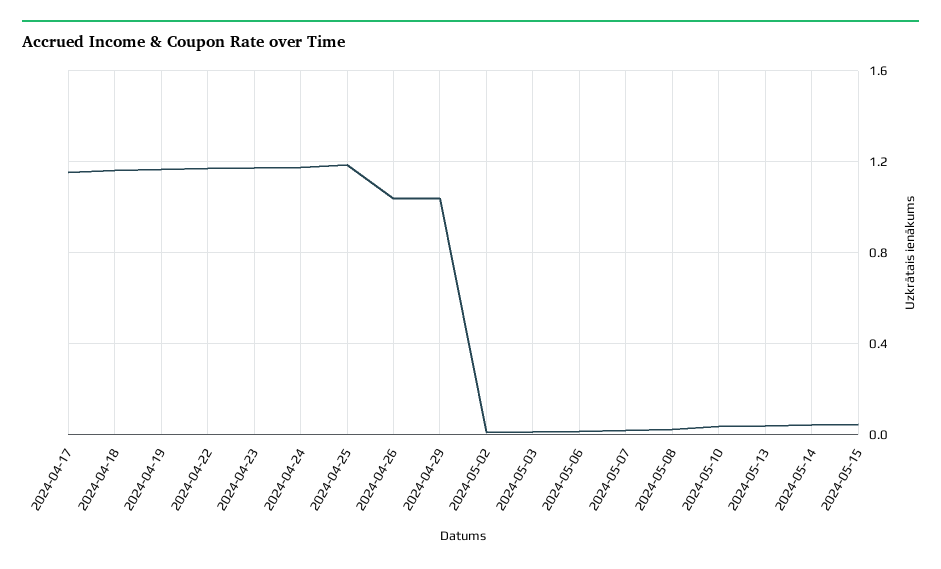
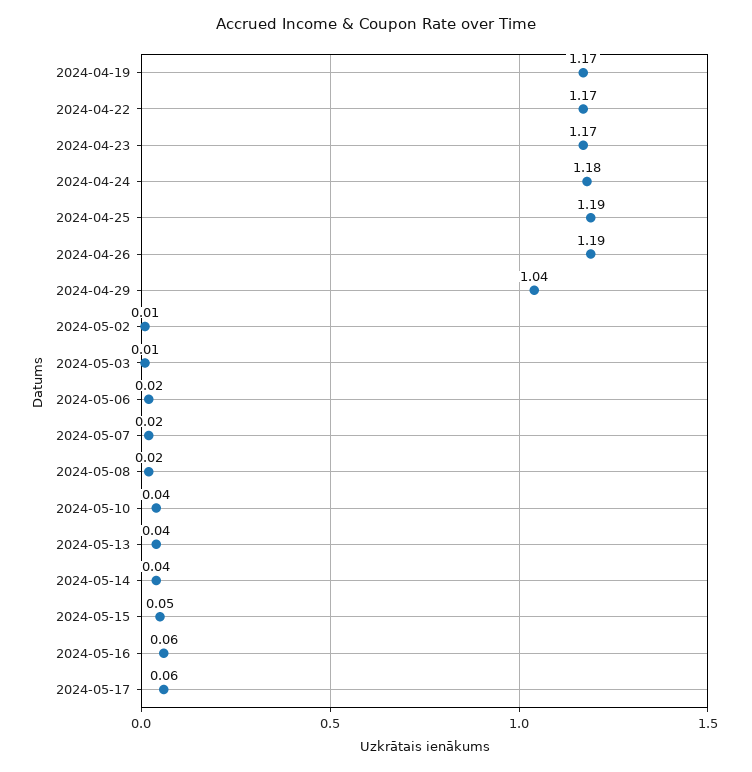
2024-04-17: 1.15 -> none
2024-04-18: 1.15 -> none
2024-04-26: 1.05 -> 1.19
2024-05-16: none -> 0.06
2024-05-17: none -> 0.06

